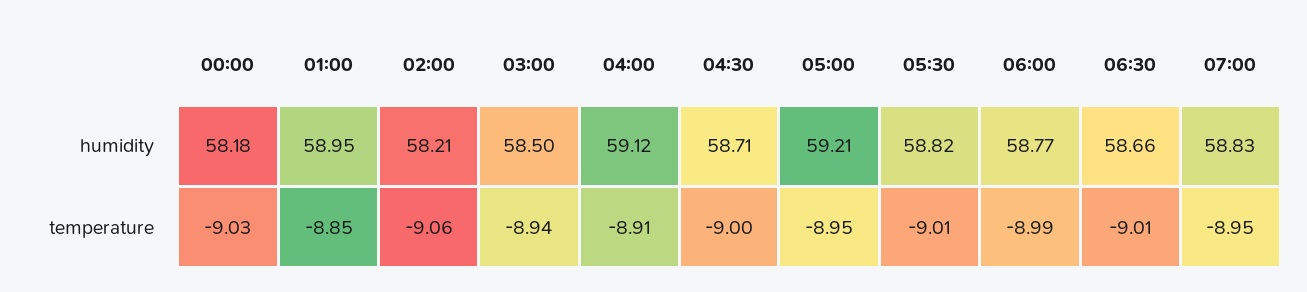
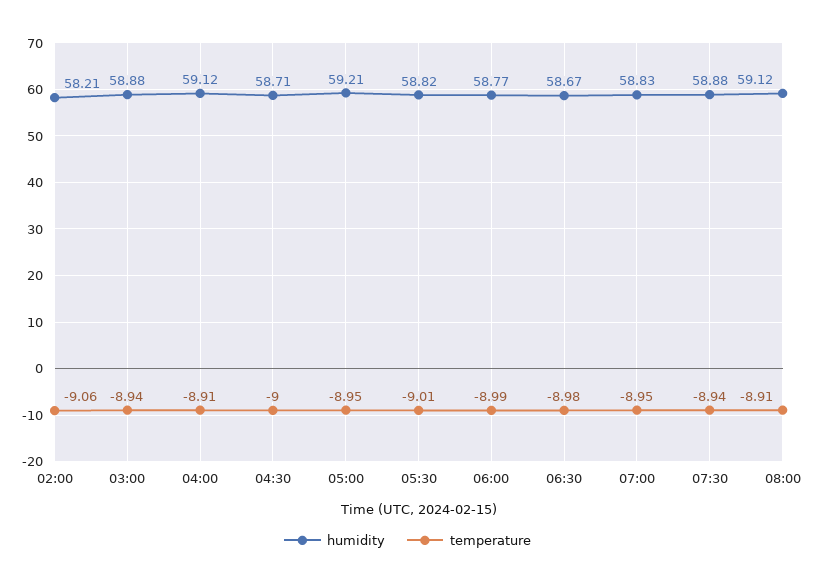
humidity, 00:00: 58.18 -> none
humidity, 01:00: 58.95 -> none
humidity, 03:00: 58.5 -> 58.88
humidity, 06:30: 58.66 -> 58.67
temperature, 00:00: -9.03 -> none
temperature, 01:00: -8.85 -> none
temperature, 06:30: -9.01 -> -8.98
humidity, 07:30: none -> 58.88
temperature, 07:30: none -> -8.94
humidity, 08:00: none -> 59.12
temperature, 08:00: none -> -8.91

